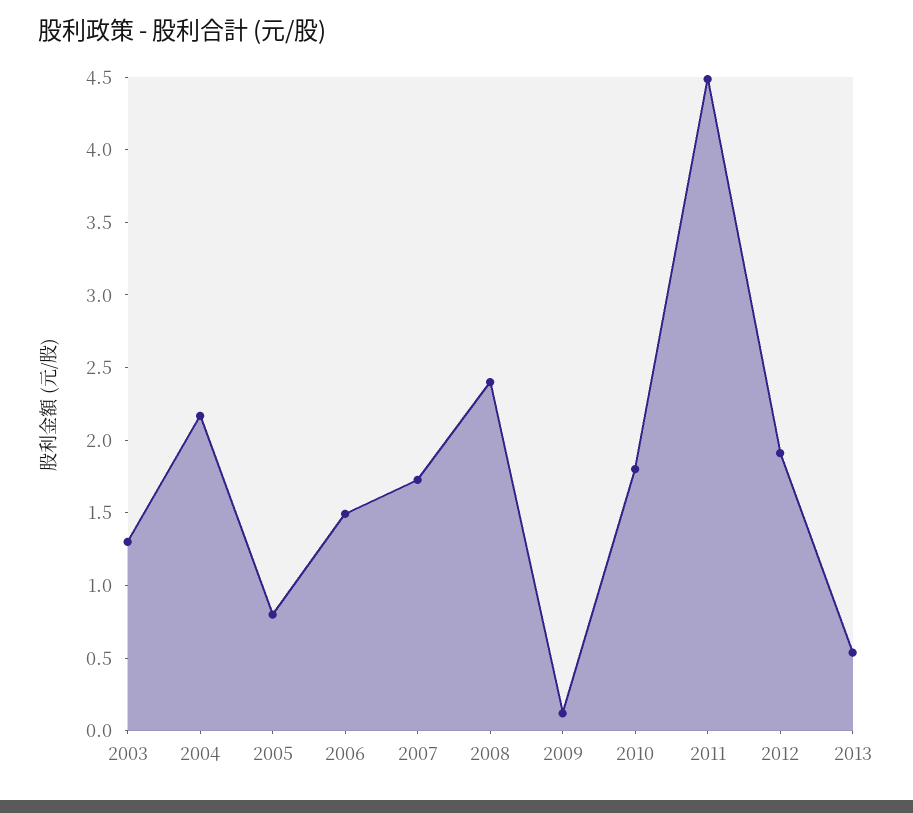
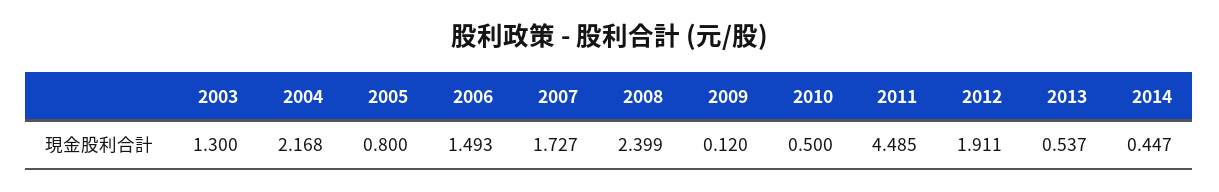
2010: 1.8 -> 0.5
2014: none -> 0.447

